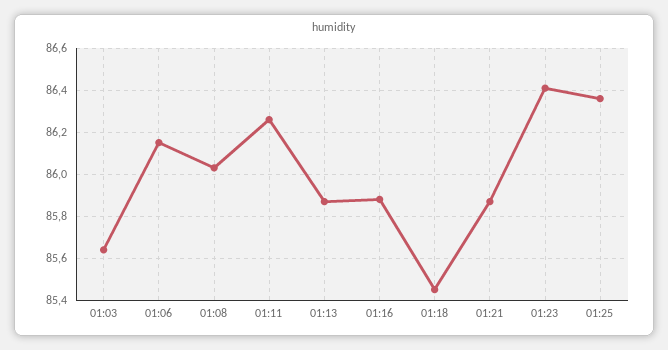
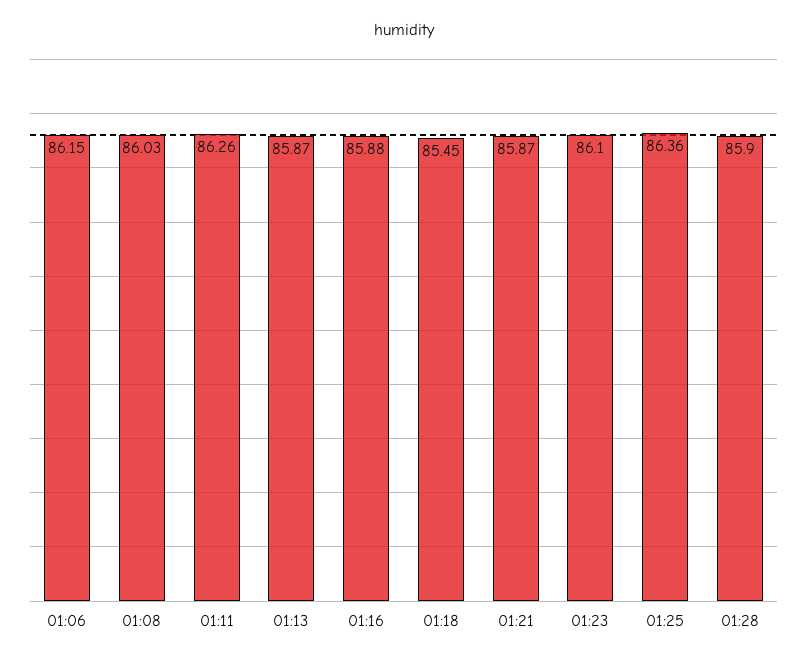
01:03: 85.65 -> none
01:23: 86.4 -> 86.1
01:28: none -> 85.9

